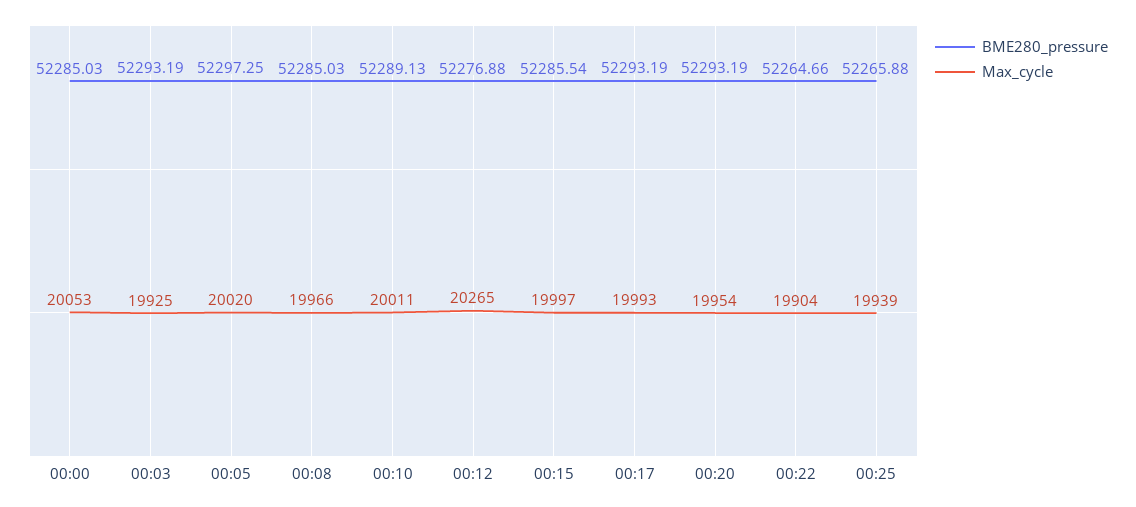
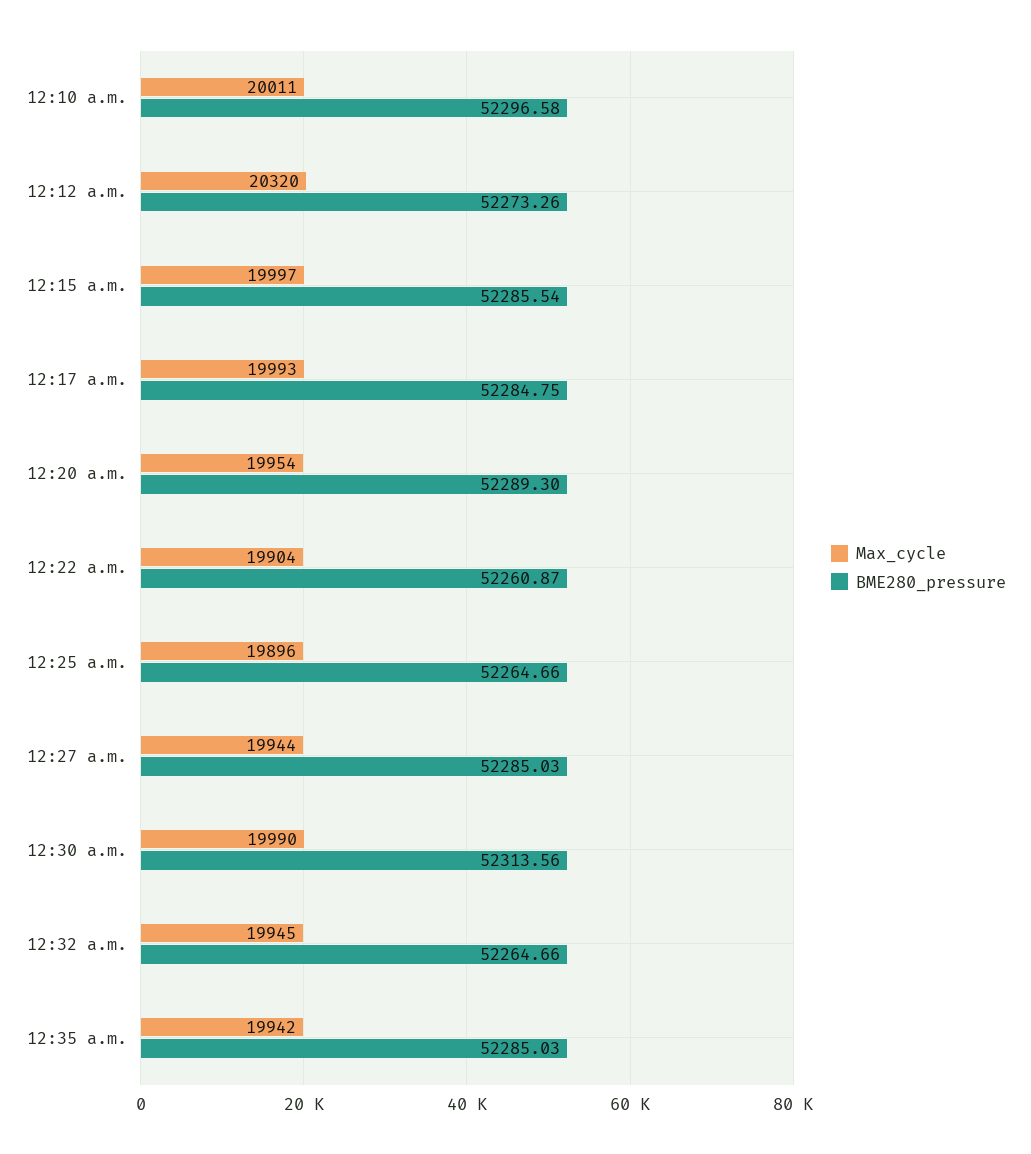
BME280_pressure, 00:00: 52285.03 -> none
Max_cycle, 00:00: 20053 -> none
BME280_pressure, 00:03: 52293.19 -> none
Max_cycle, 00:03: 19925 -> none
BME280_pressure, 00:05: 52297.25 -> none
Max_cycle, 00:05: 20020 -> none
BME280_pressure, 00:08: 52285.03 -> none
Max_cycle, 00:08: 19966 -> none
BME280_pressure, 00:10: 52289.13 -> 52296.58
BME280_pressure, 00:12: 52276.88 -> 52273.26
Max_cycle, 00:12: 20265 -> 20320
BME280_pressure, 00:17: 52293.19 -> 52284.75
BME280_pressure, 00:20: 52293.19 -> 52289.3
BME280_pressure, 00:22: 52264.66 -> 52260.87
BME280_pressure, 00:25: 52265.88 -> 52264.66
Max_cycle, 00:25: 19939 -> 19896
Max_cycle, 12:27 a.m.: none -> 19944
BME280_pressure, 12:27 a.m.: none -> 52285.03
Max_cycle, 12:30 a.m.: none -> 19990
BME280_pressure, 12:30 a.m.: none -> 52313.56
Max_cycle, 12:32 a.m.: none -> 19945
BME280_pressure, 12:32 a.m.: none -> 52264.66
Max_cycle, 12:35 a.m.: none -> 19942
BME280_pressure, 12:35 a.m.: none -> 52285.03

